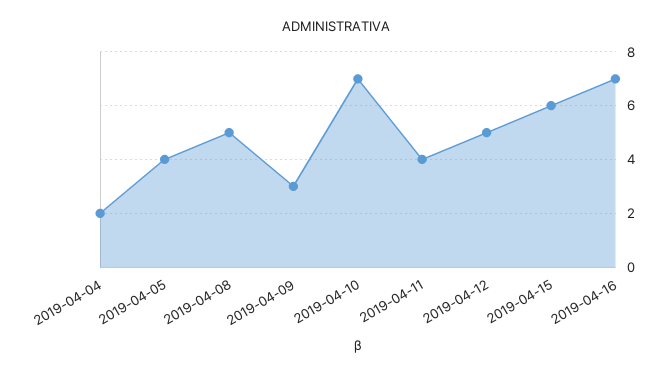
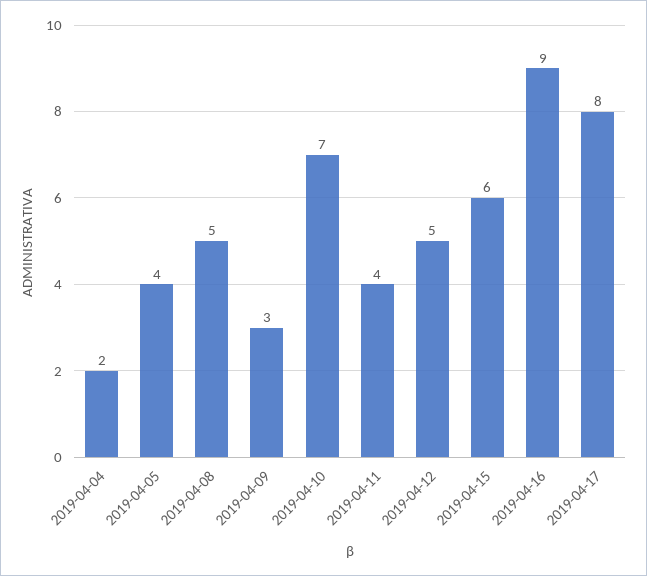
2019-04-16: 7 -> 9
2019-04-17: none -> 8

